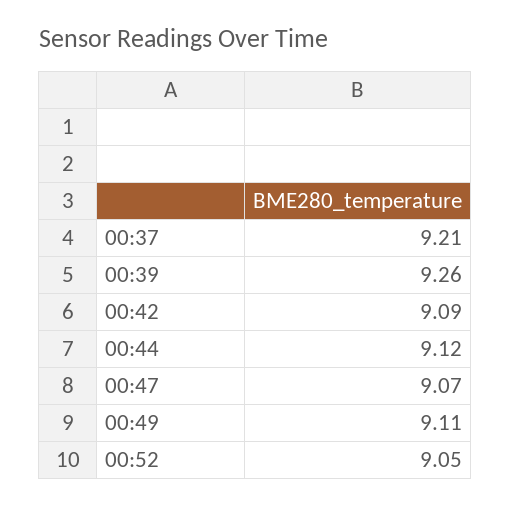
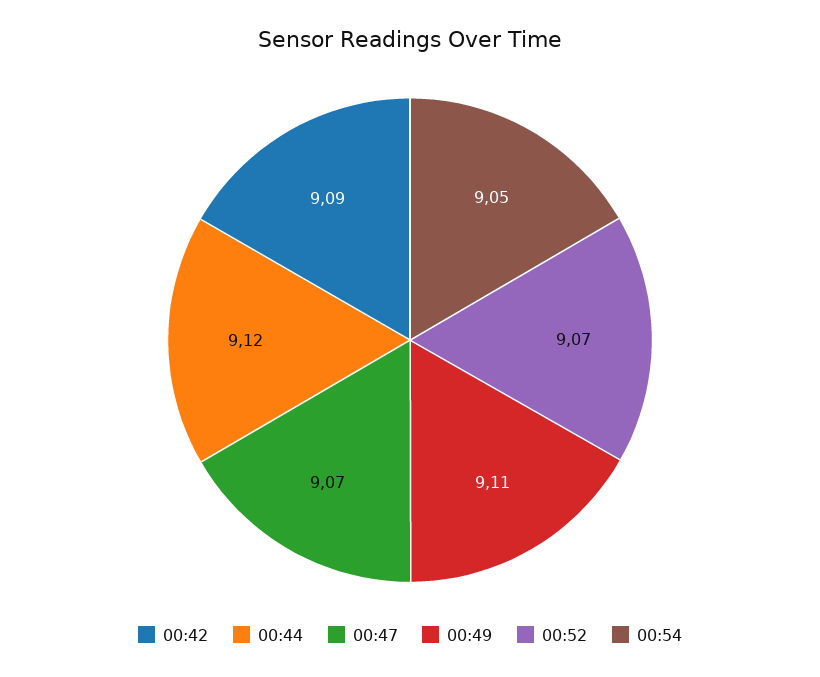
00:37: 9.21 -> none
00:39: 9.26 -> none
00:52: 9.05 -> 9.07
00:54: none -> 9.05

